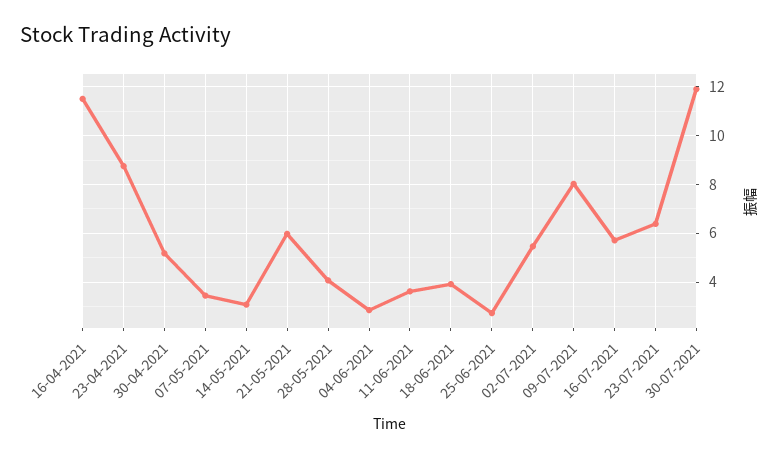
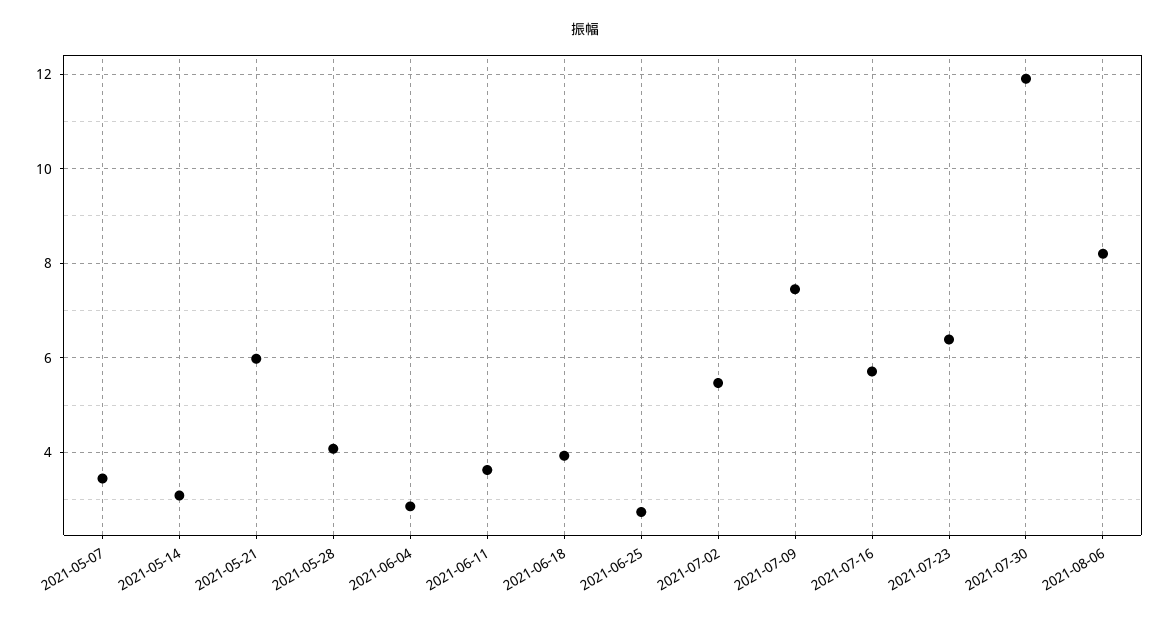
16-04-2021: 11.5 -> none
23-04-2021: 8.75 -> none
30-04-2021: 5.25 -> none
09-07-2021: 8 -> 7.4
2021-08-06: none -> 8.2

